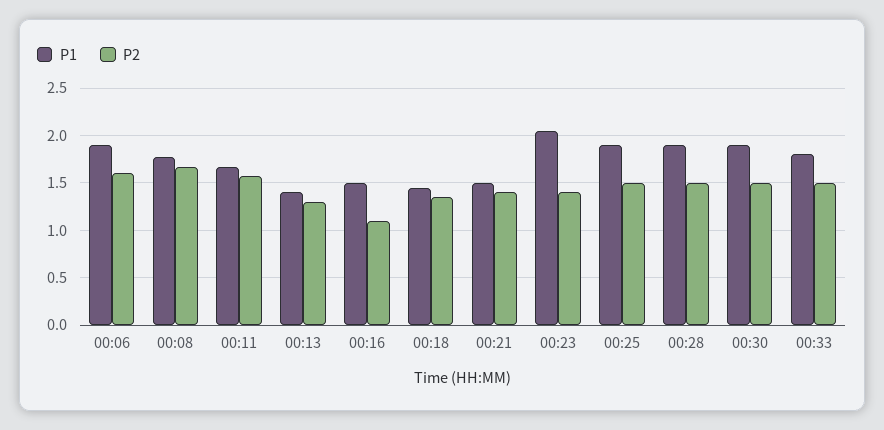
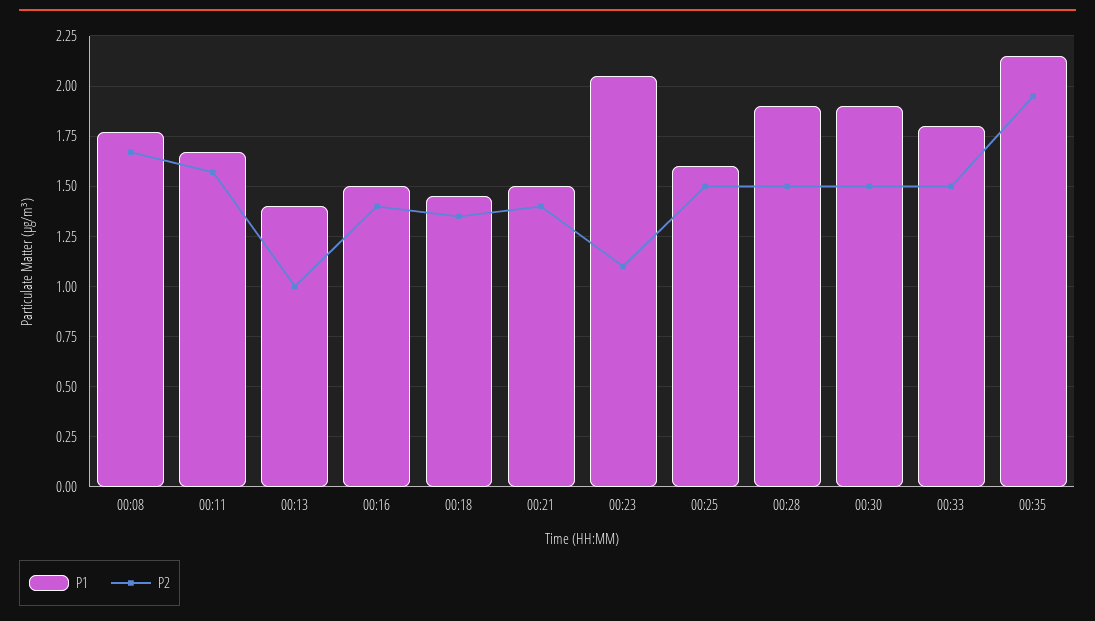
P1, 00:06: 1.9 -> none
P2, 00:06: 1.6 -> none
P2, 00:13: 1.3 -> 1
P2, 00:16: 1.1 -> 1.4
P2, 00:23: 1.4 -> 1.1
P1, 00:25: 1.9 -> 1.6
P1, 00:35: none -> 2.15
P2, 00:35: none -> 1.95

